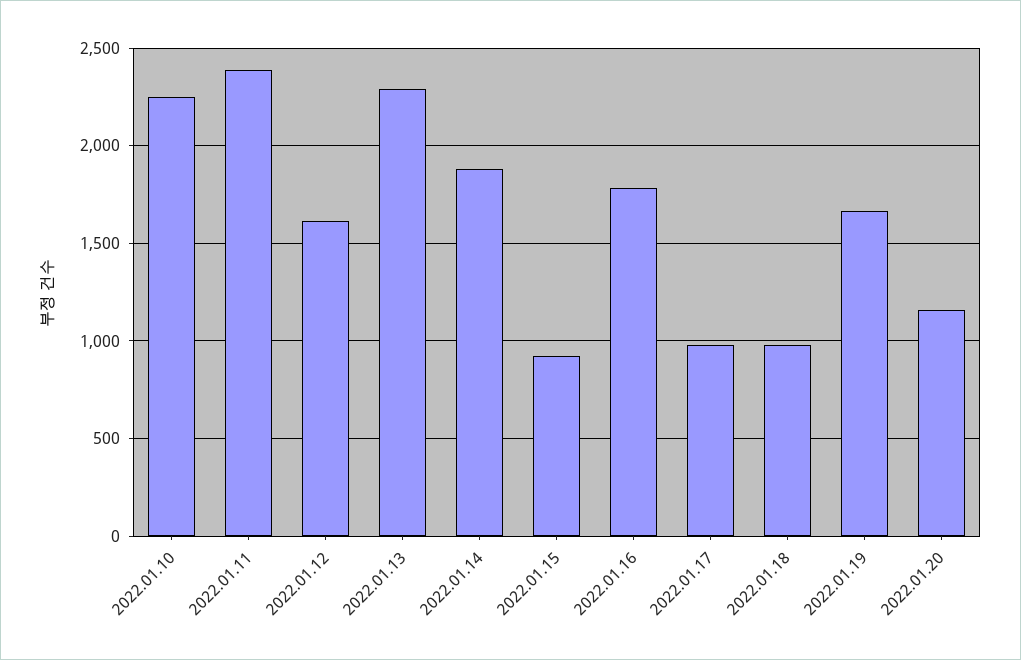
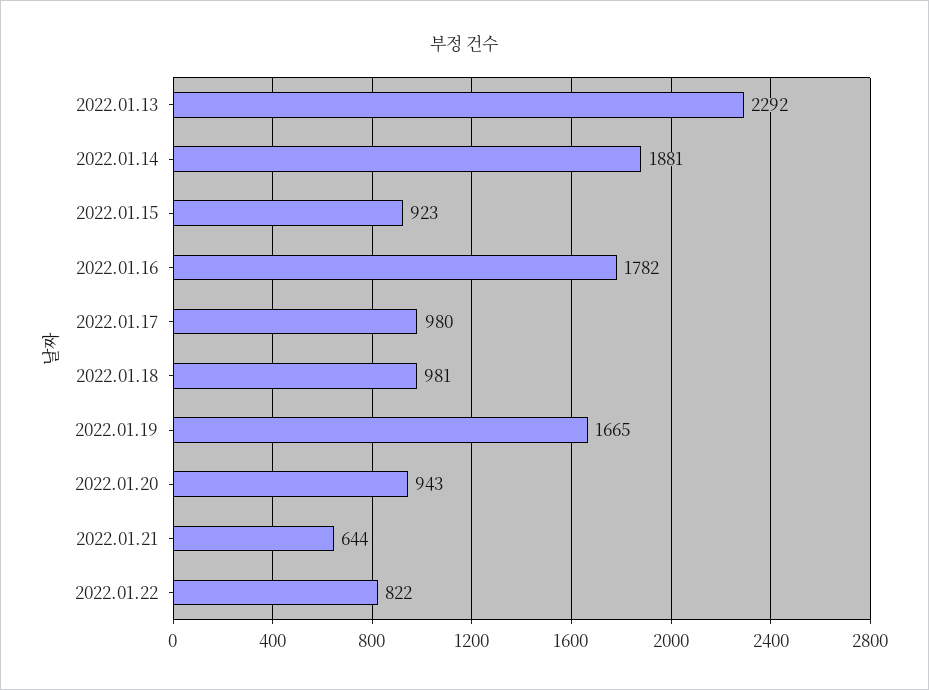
2022.01.10: 2250 -> none
2022.01.11: 2400 -> none
2022.01.12: 1600 -> none
2022.01.20: 1150 -> 943
2022.01.21: none -> 644
2022.01.22: none -> 822

